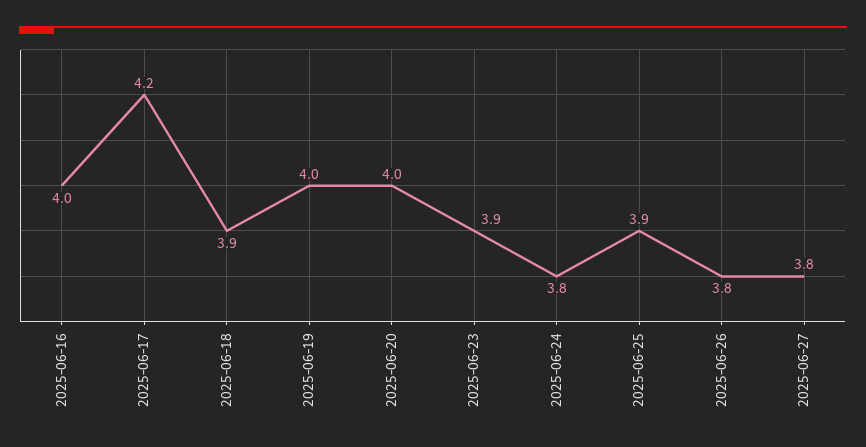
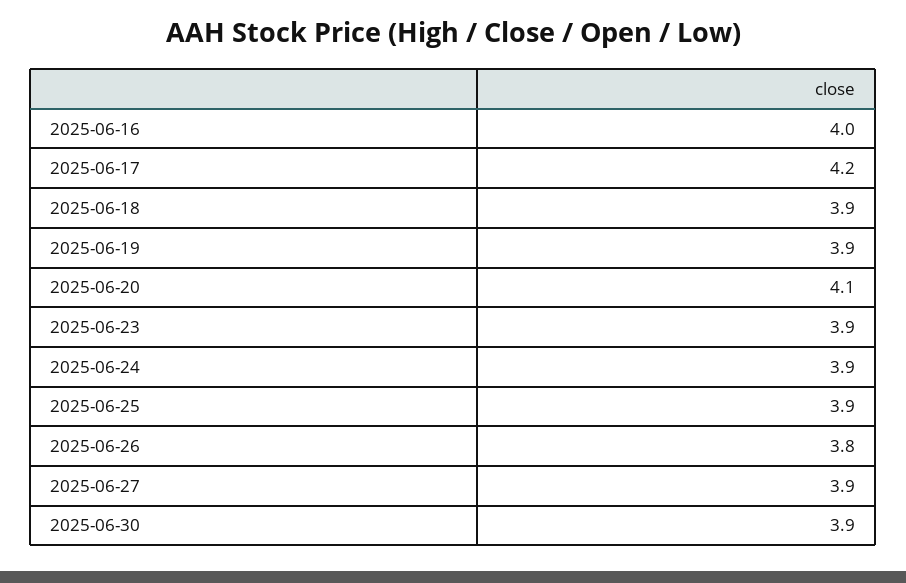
2025-06-19: 4 -> 3.9
2025-06-20: 4 -> 4.1
2025-06-24: 3.8 -> 3.9
2025-06-27: 3.8 -> 3.9
2025-06-30: none -> 3.9

